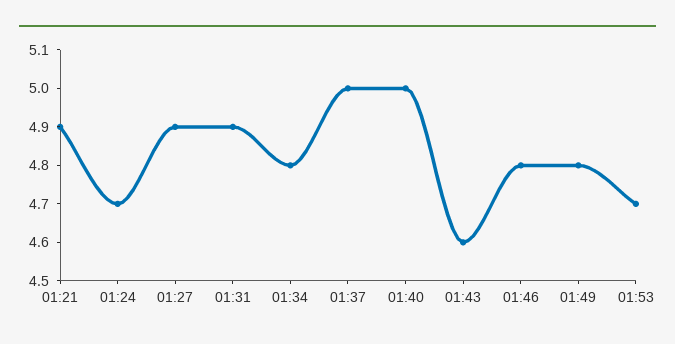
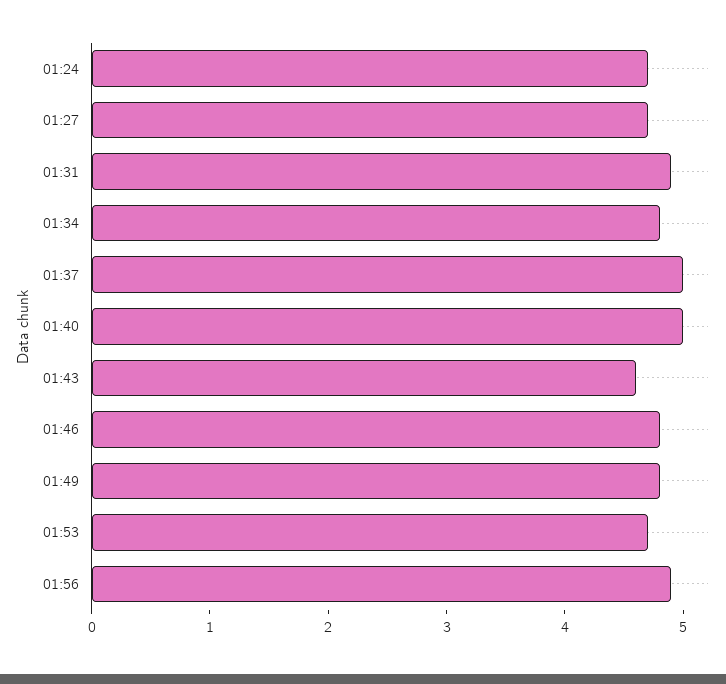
01:21: 4.9 -> none
01:27: 4.9 -> 4.7
01:56: none -> 4.9

